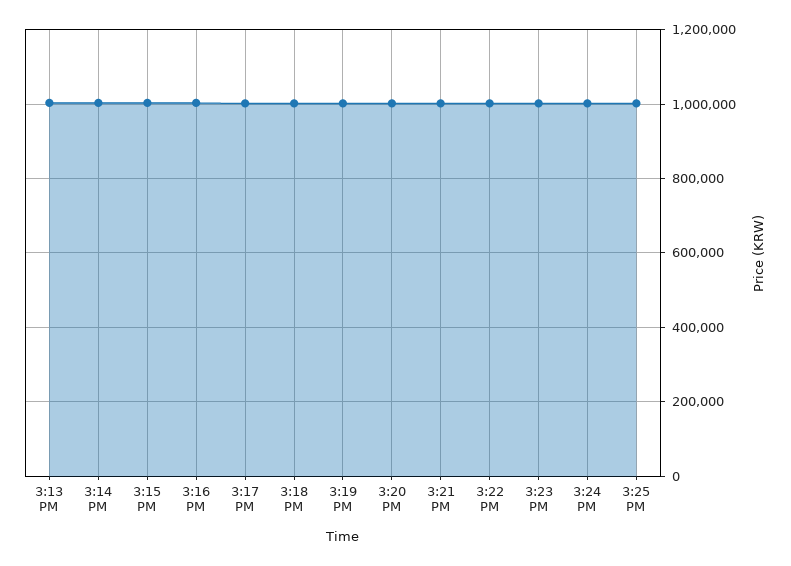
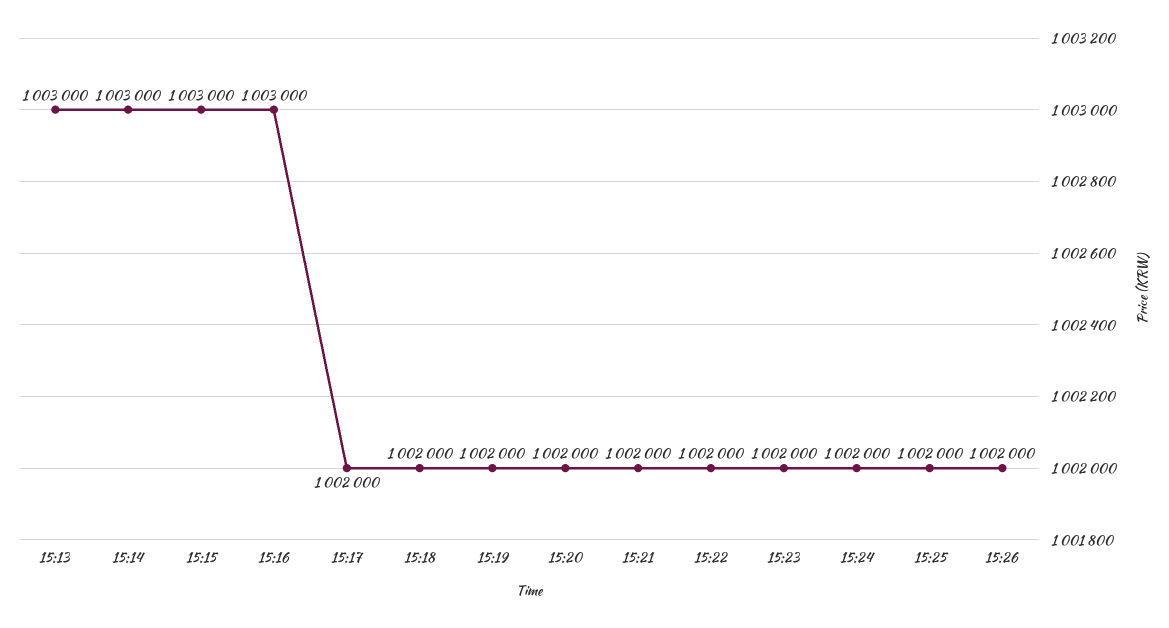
15:26: none -> 1002000

